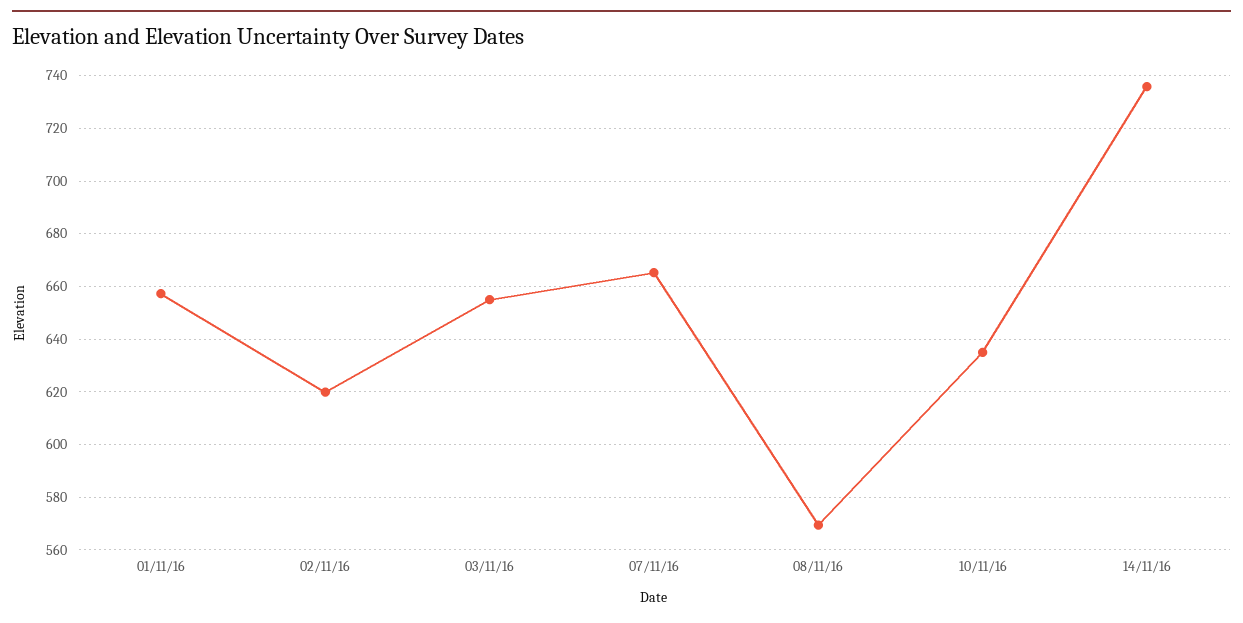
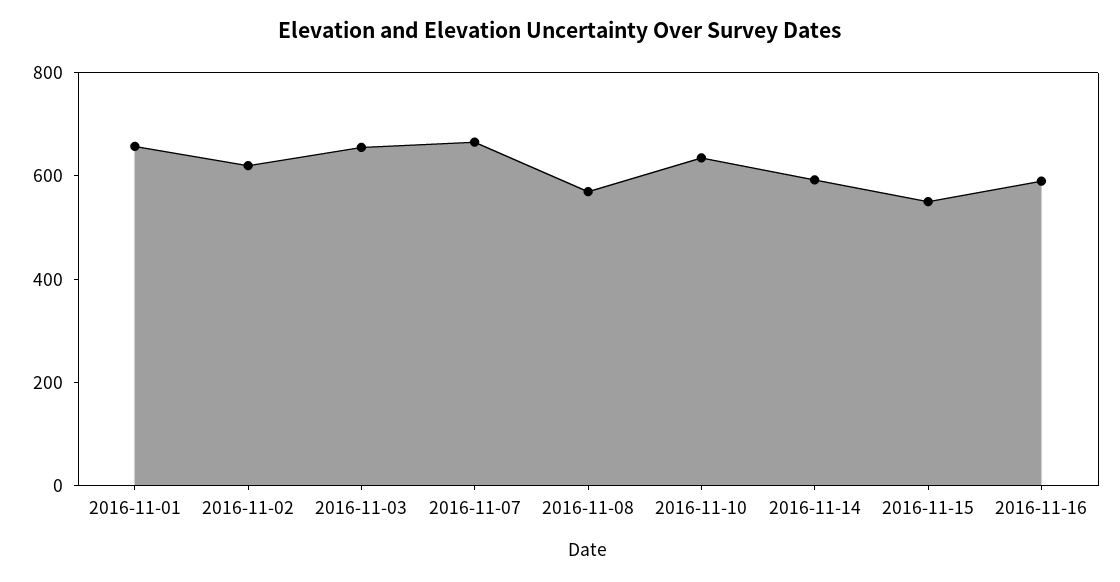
14/11/16: 735 -> 600
2016-11-15: none -> 550
2016-11-16: none -> 600

